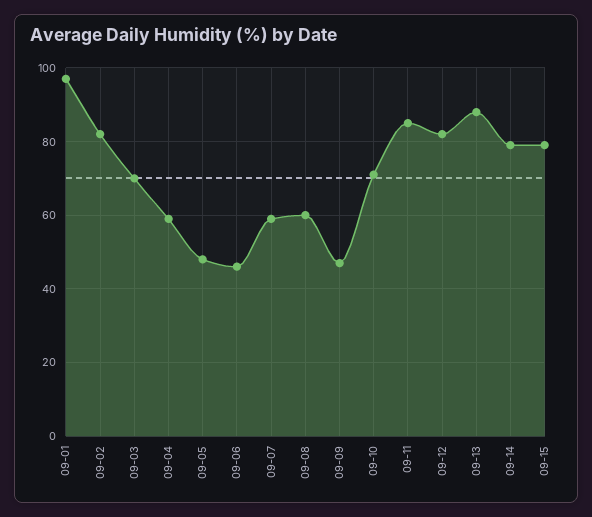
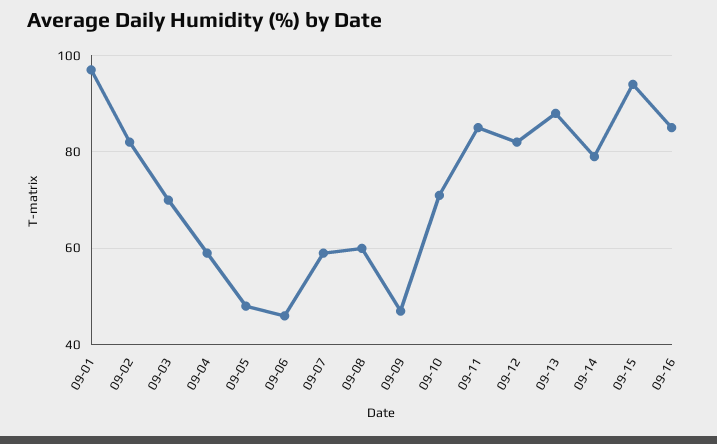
09-15: 80 -> 95
09-16: none -> 85

